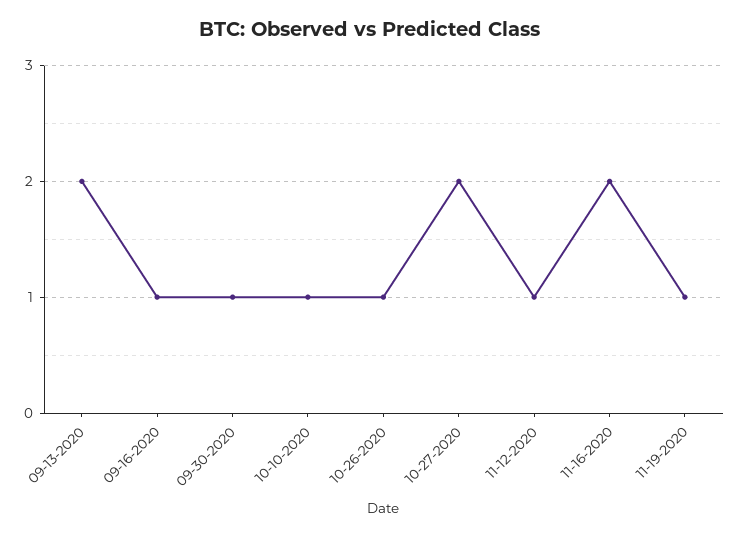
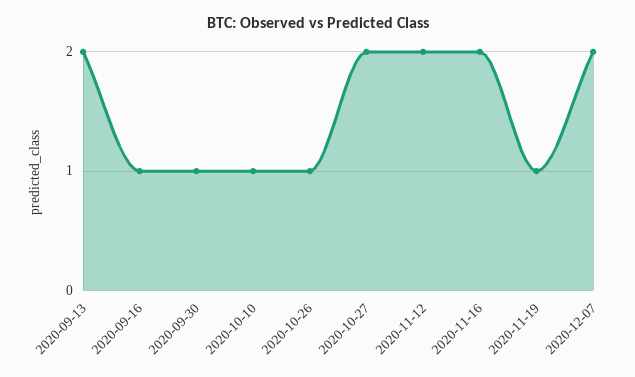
11-12-2020: 1 -> 2
2020-12-07: none -> 2

